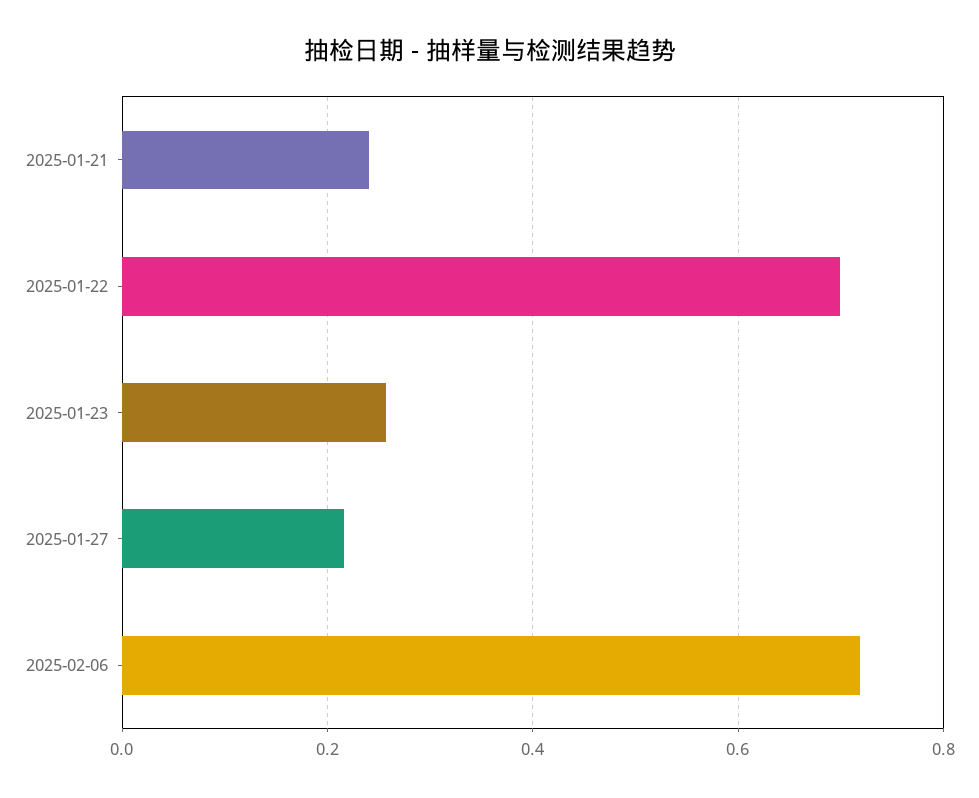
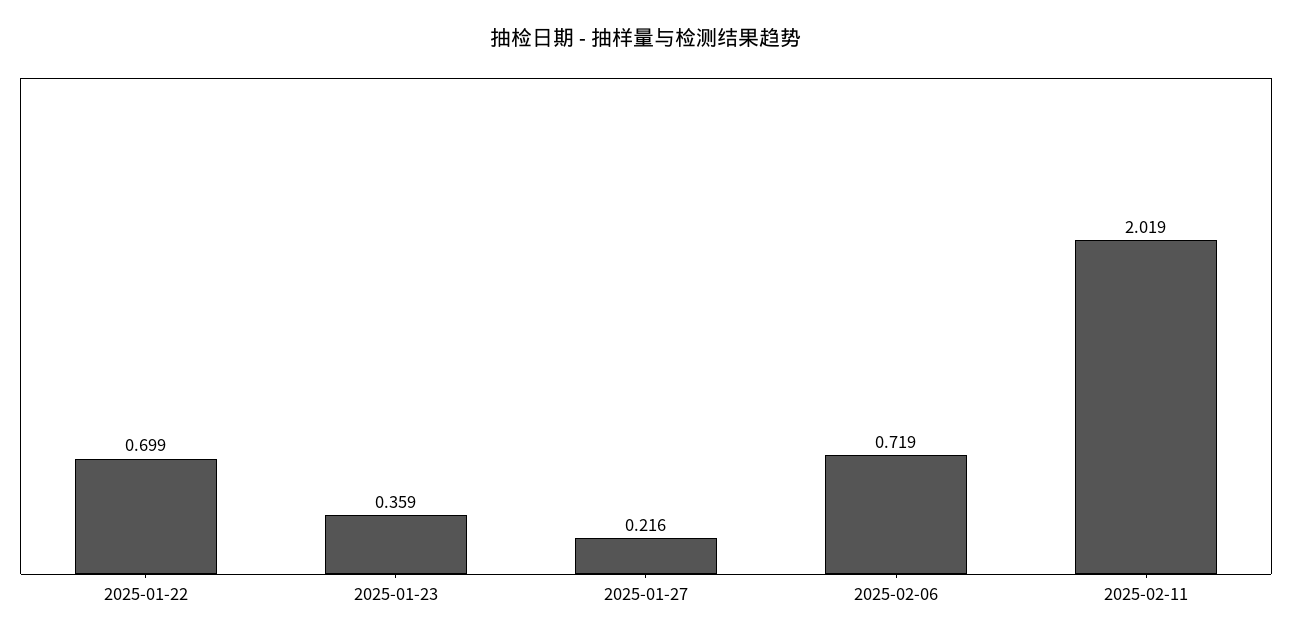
2025-01-21: 0.24 -> none
2025-01-23: 0.26 -> 0.359
2025-02-11: none -> 2.019

